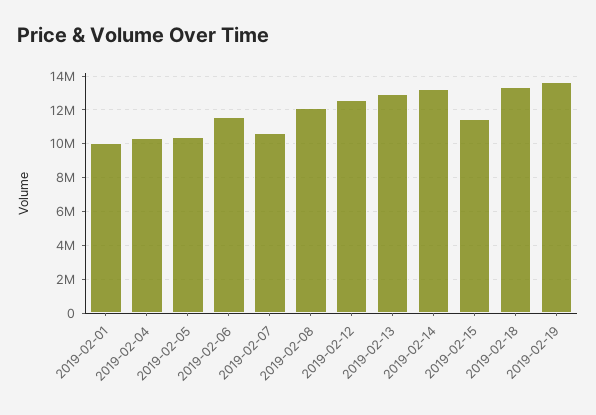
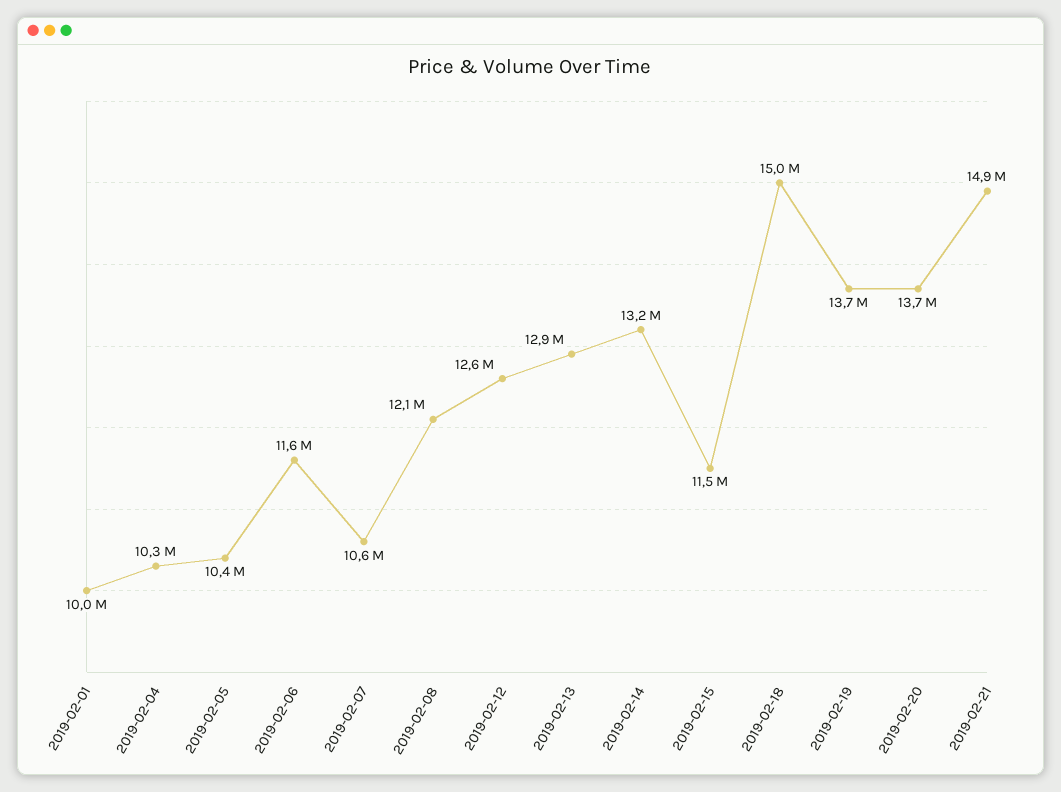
2019-02-18: 13500000 -> 15000000
2019-02-20: none -> 13700000
2019-02-21: none -> 14900000

